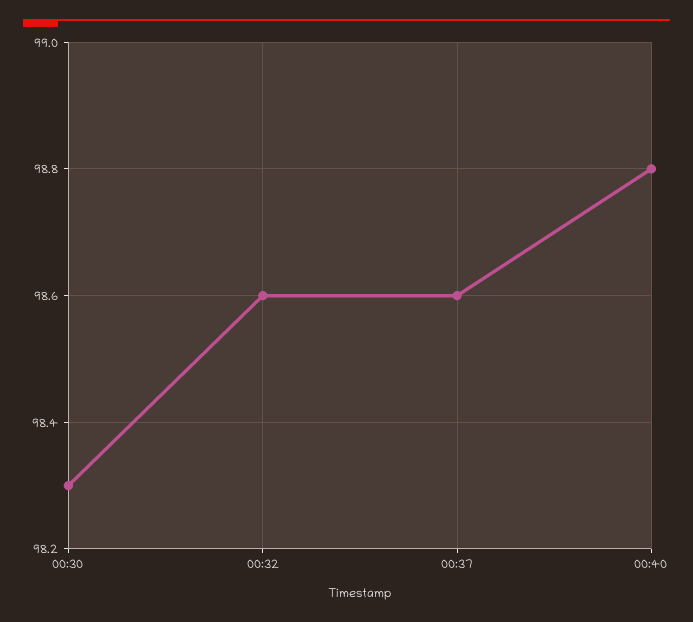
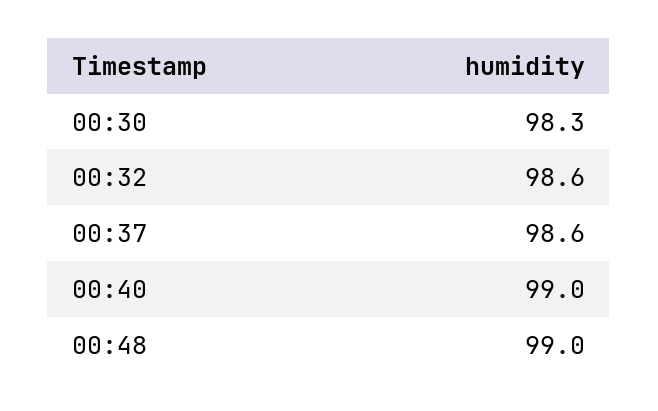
00:40: 98.8 -> 99
00:48: none -> 99

